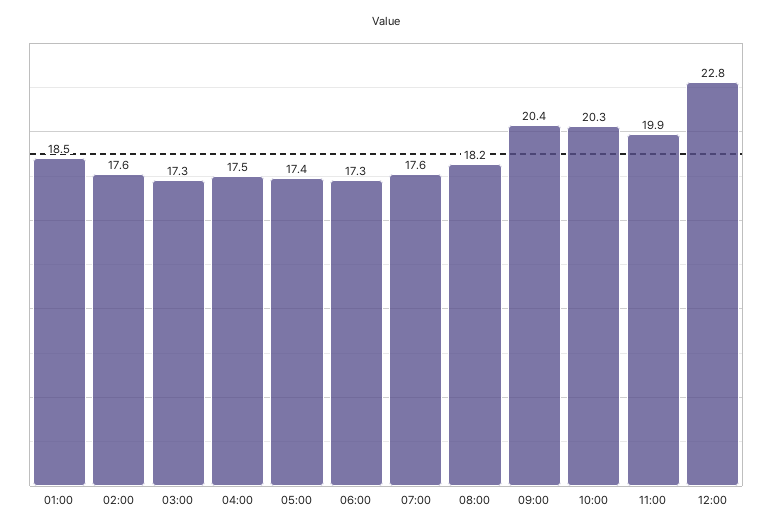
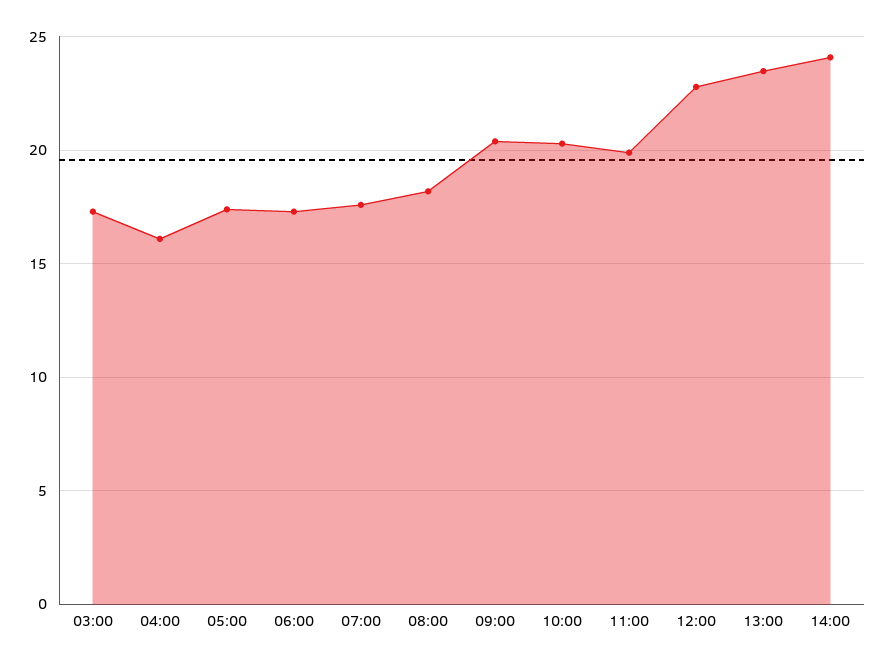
01:00: 18.5 -> none
02:00: 17.6 -> none
04:00: 17.5 -> 16
13:00: none -> 23.5
14:00: none -> 24

